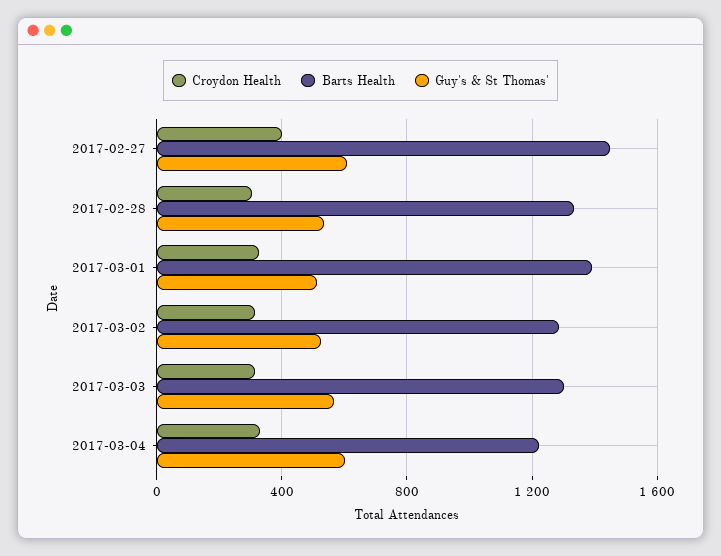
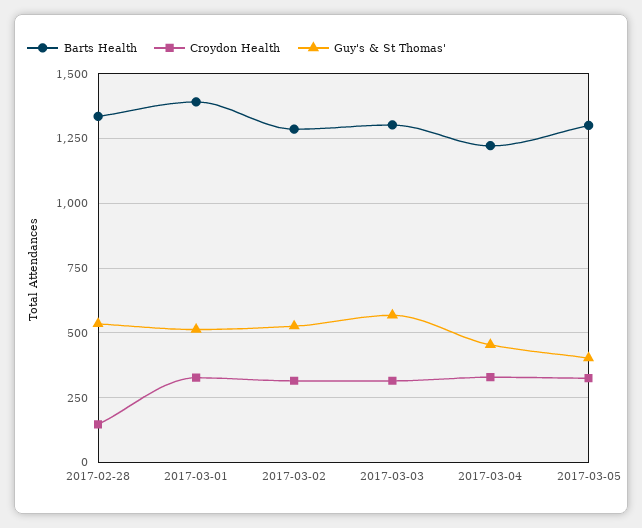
Croydon Health, 2017-02-27: 400 -> none
Barts Health, 2017-02-27: 1450 -> none
Guy's & St Thomas', 2017-02-27: 600 -> none
Croydon Health, 2017-02-28: 300 -> 150
Guy's & St Thomas', 2017-03-04: 600 -> 450
Barts Health, 2017-03-05: none -> 1300
Croydon Health, 2017-03-05: none -> 325
Guy's & St Thomas', 2017-03-05: none -> 400

